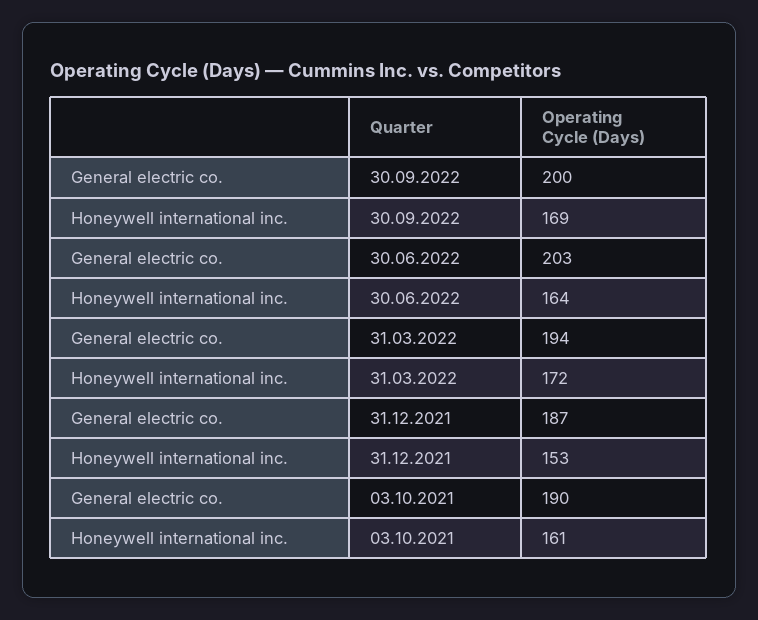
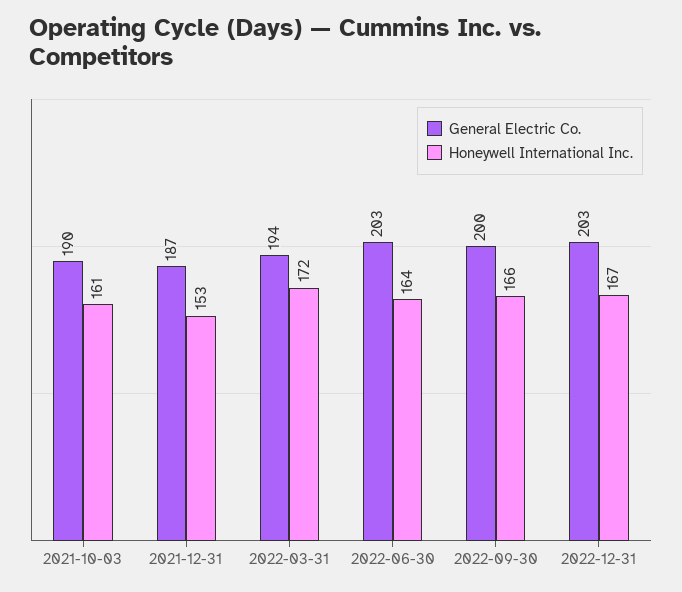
Honeywell international inc., 30.09.2022: 169 -> 166
General electric co., 2022-12-31: none -> 203
Honeywell international inc., 2022-12-31: none -> 167

